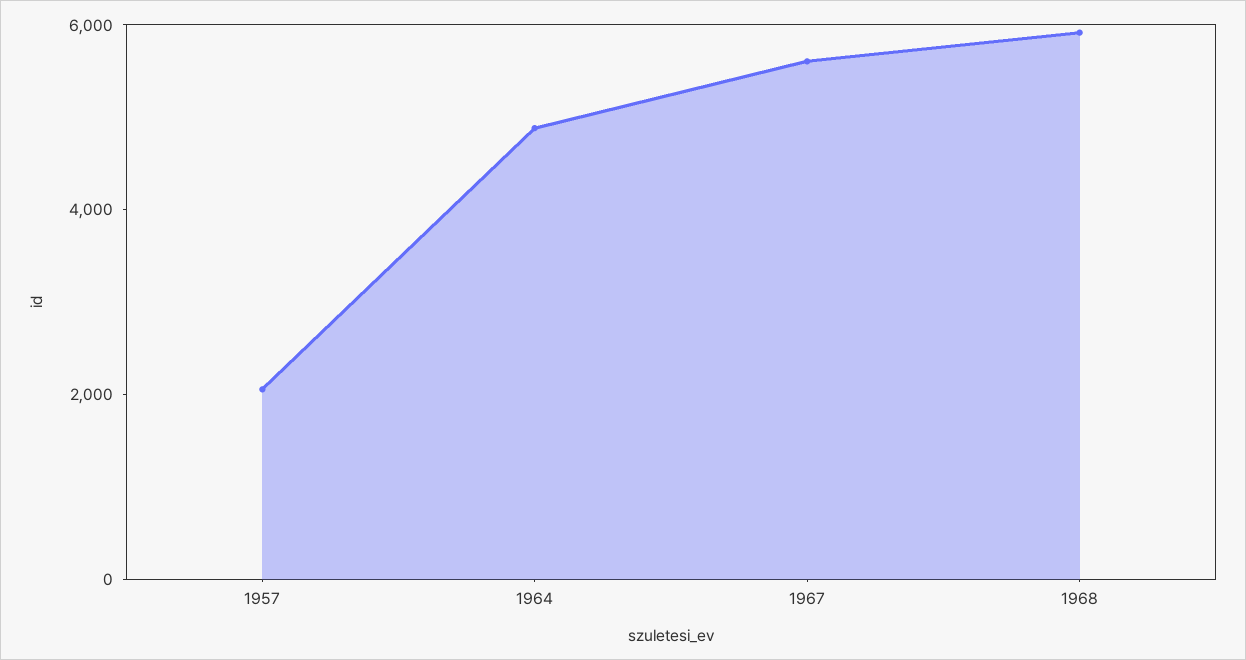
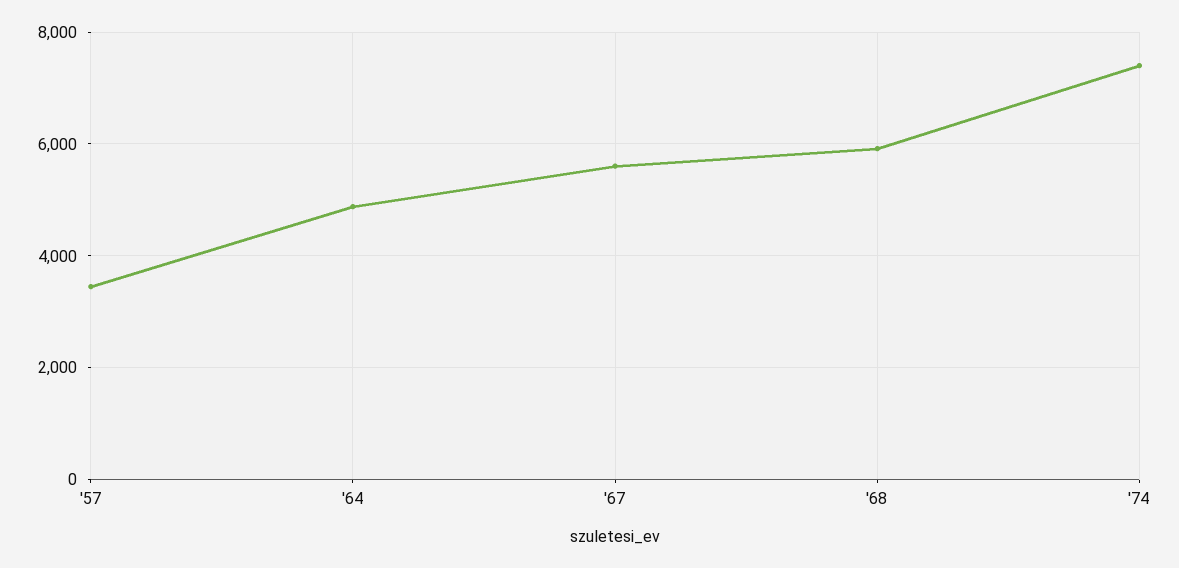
1957: 2000 -> 3400
'74: none -> 7400

